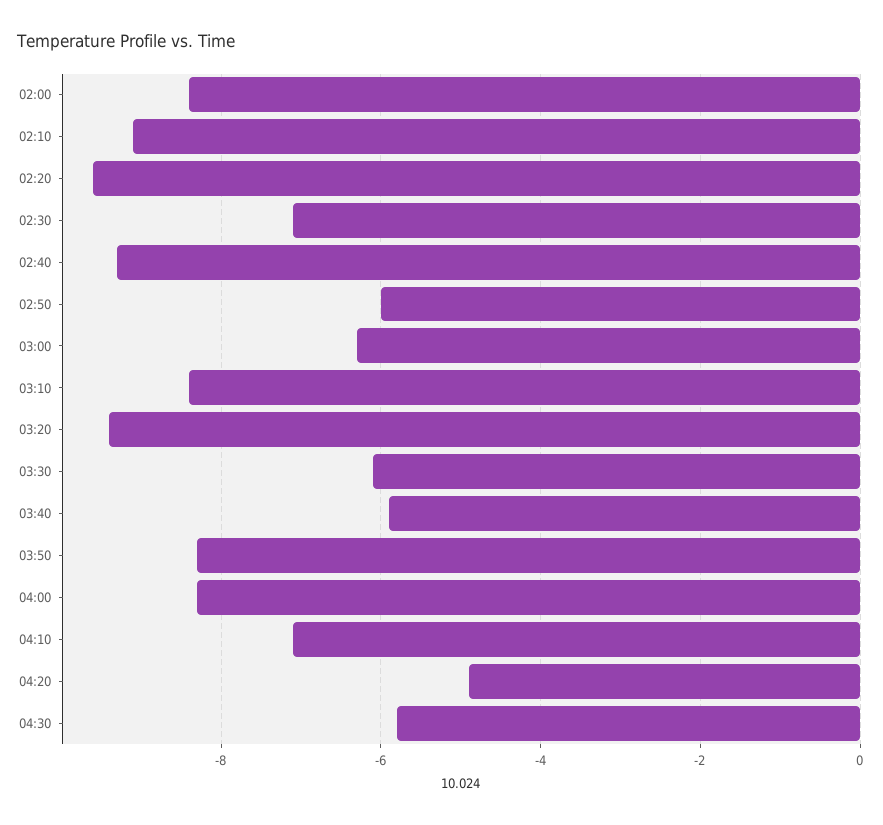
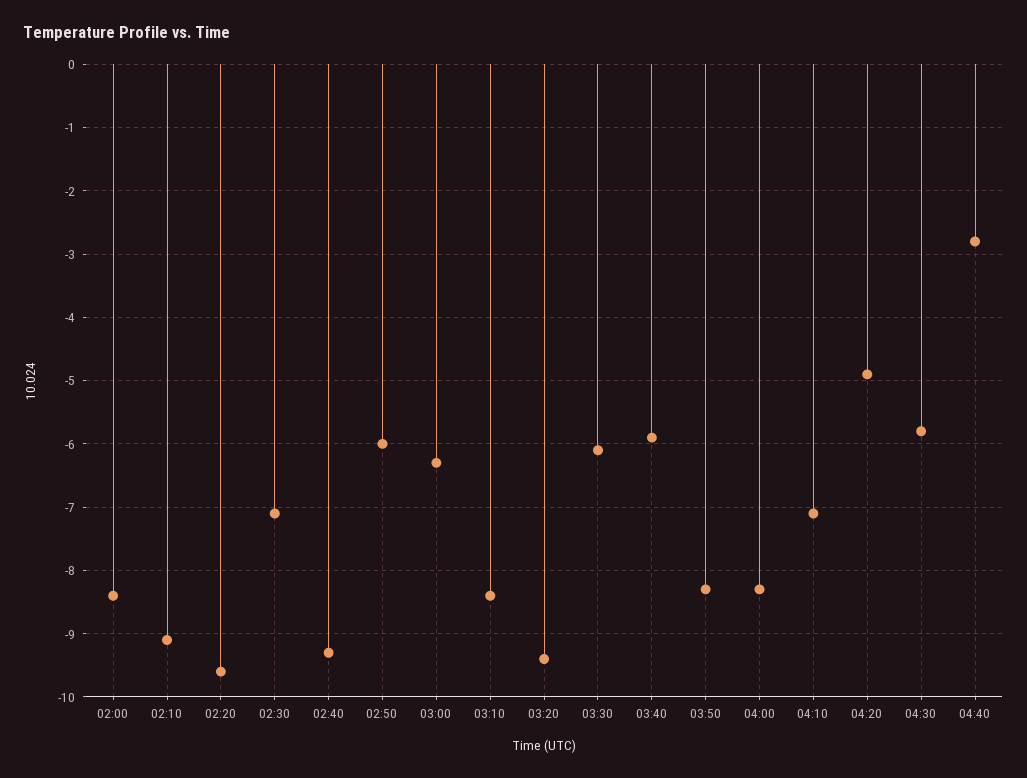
04:40: none -> -2.8

